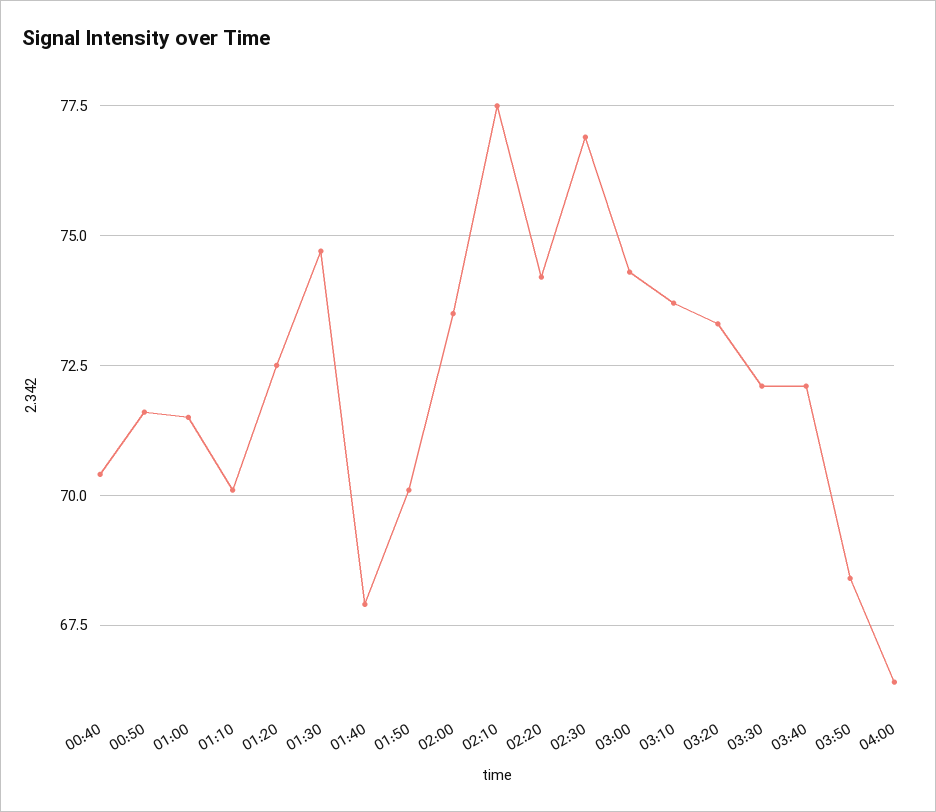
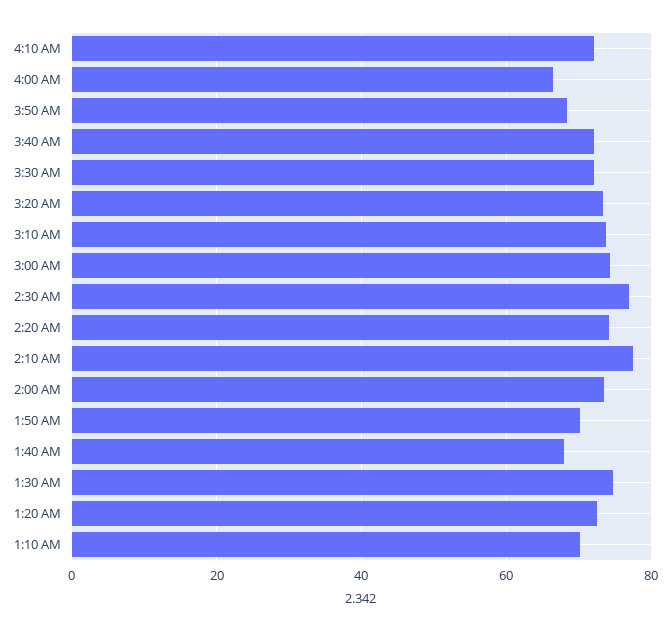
00:40: 70.5 -> none
00:50: 71.5 -> none
01:00: 71.5 -> none
4:10 AM: none -> 72

